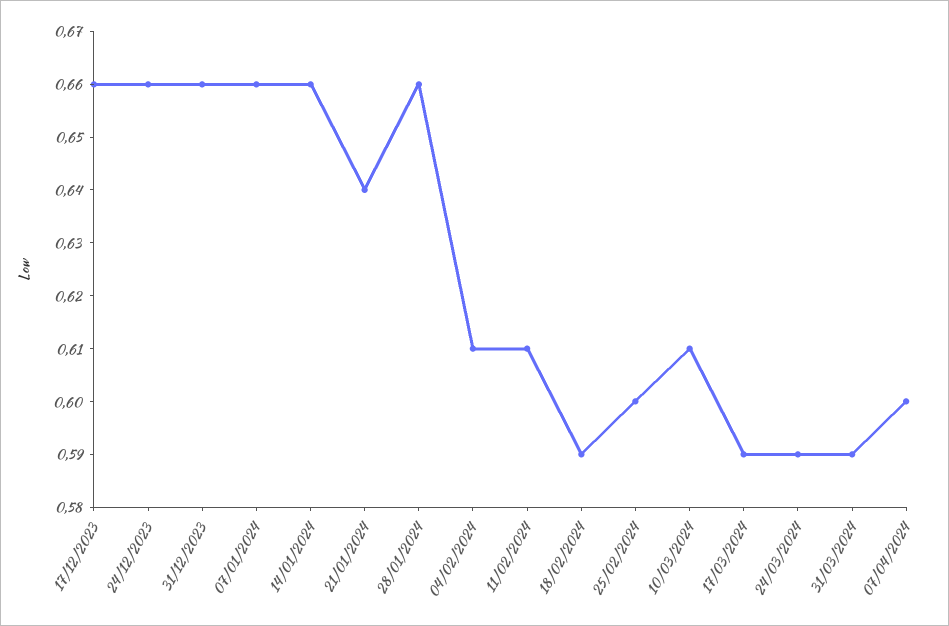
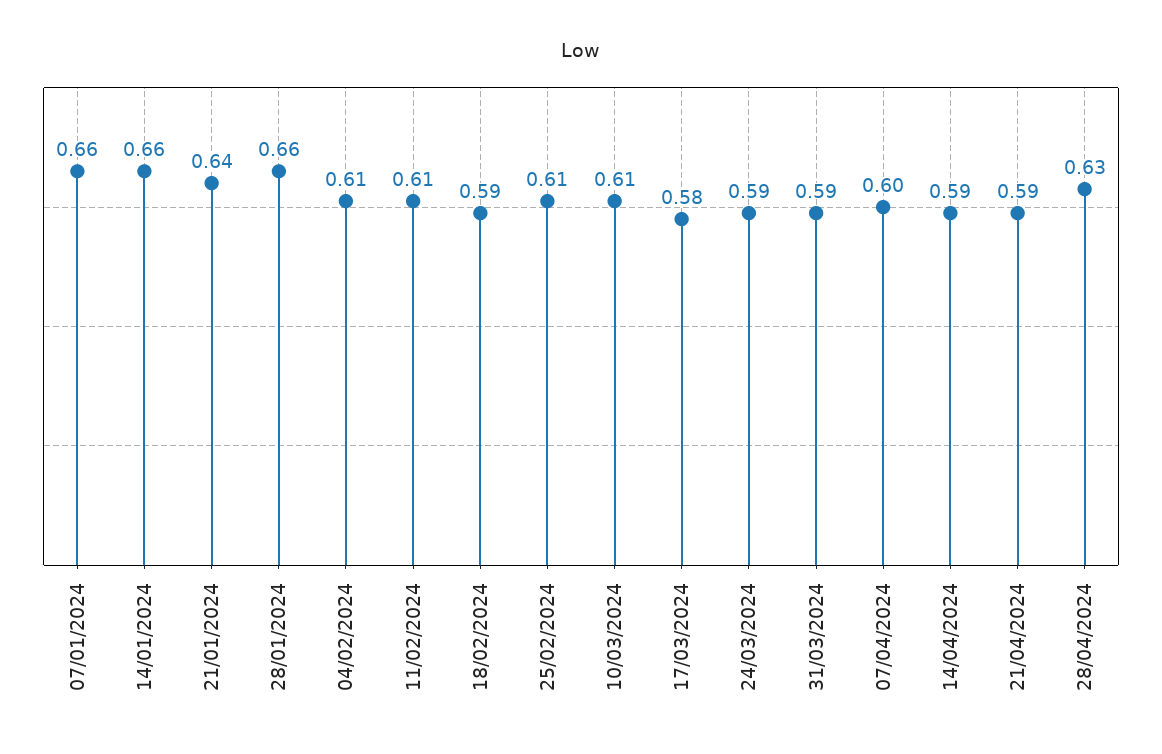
17/12/2023: 0.66 -> none
24/12/2023: 0.66 -> none
31/12/2023: 0.66 -> none
25/02/2024: 0.6 -> 0.61
17/03/2024: 0.59 -> 0.58
14/04/2024: none -> 0.59
21/04/2024: none -> 0.59
28/04/2024: none -> 0.63

